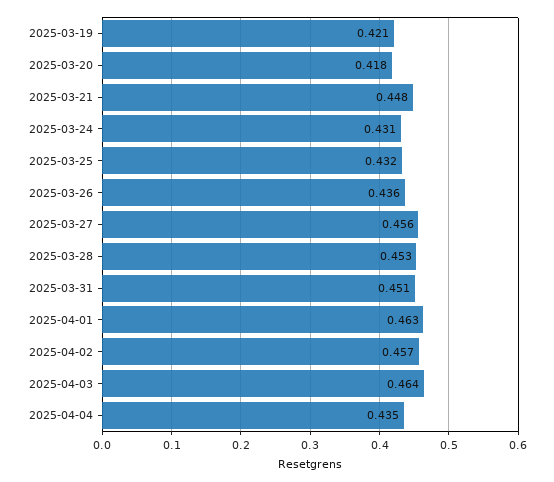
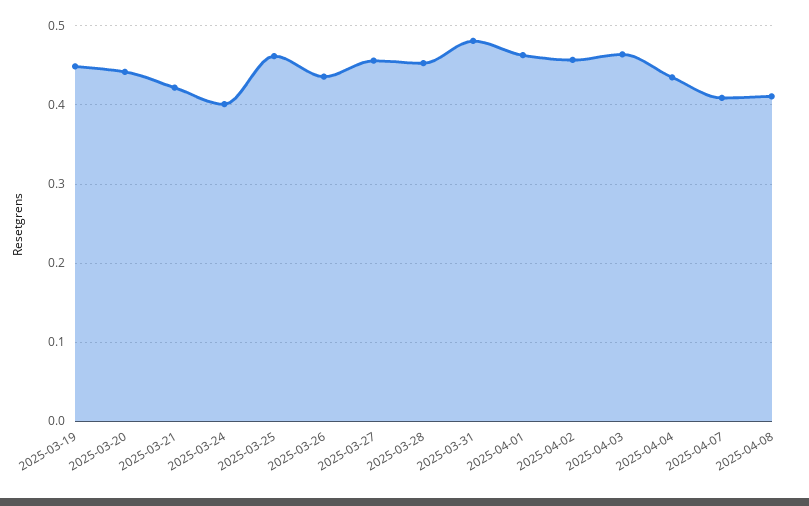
2025-03-19: 0.421 -> 0.45
2025-03-20: 0.418 -> 0.44
2025-03-21: 0.448 -> 0.42
2025-03-24: 0.431 -> 0.4
2025-03-25: 0.432 -> 0.46
2025-03-31: 0.451 -> 0.48
2025-04-07: none -> 0.41
2025-04-08: none -> 0.41

